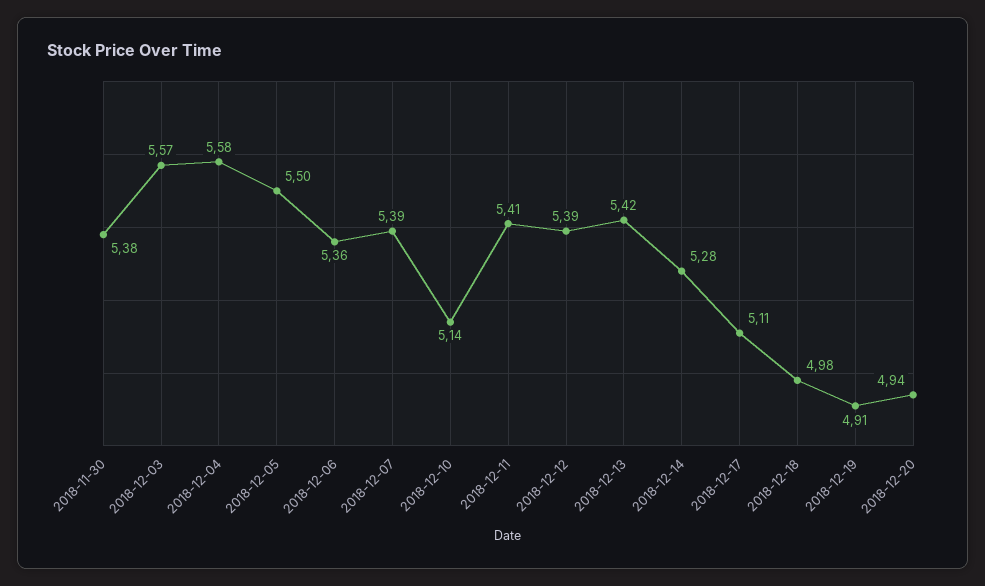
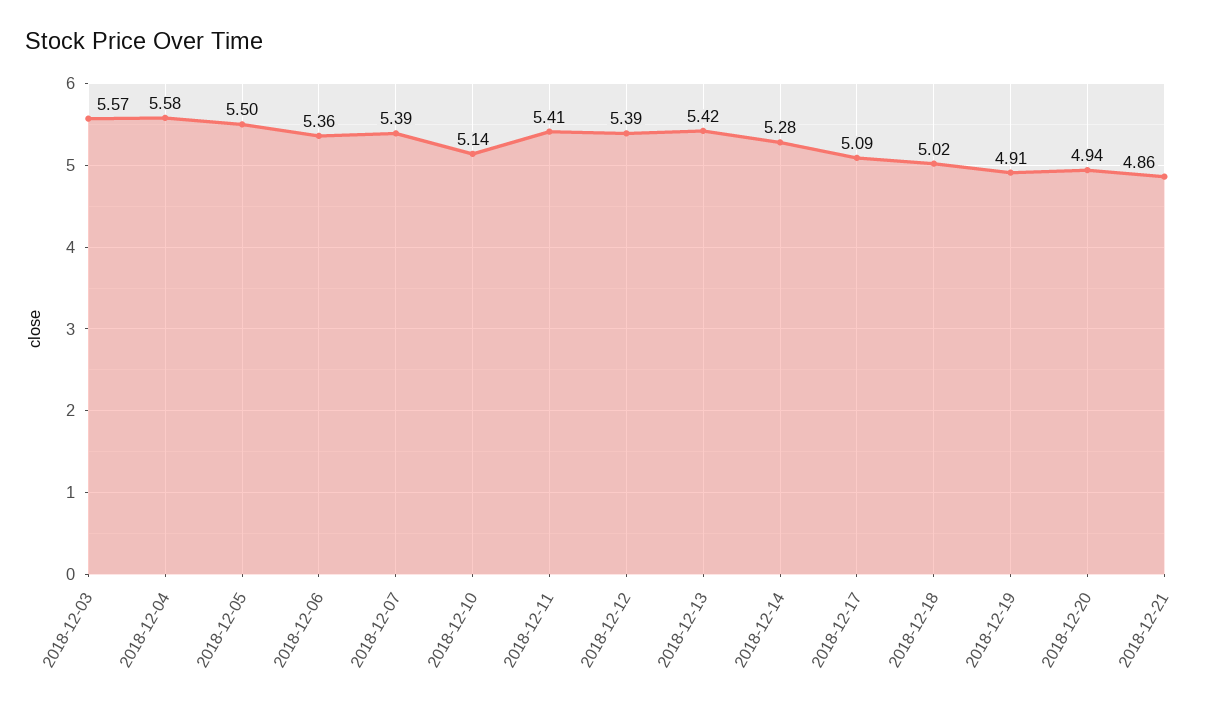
2018-11-30: 5.38 -> none
2018-12-17: 5.11 -> 5.09
2018-12-18: 4.98 -> 5.02
2018-12-21: none -> 4.86

